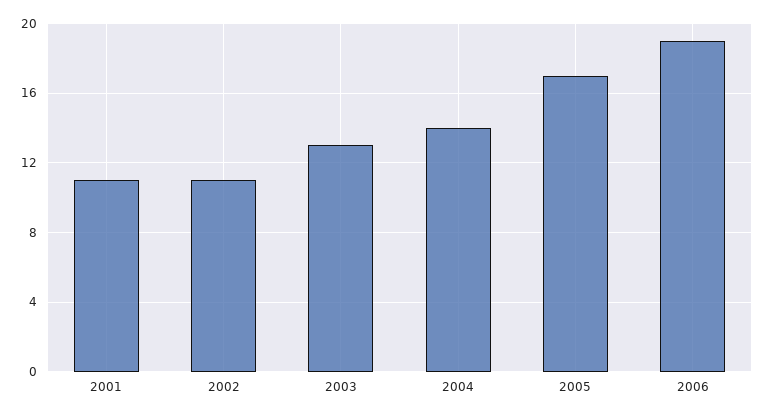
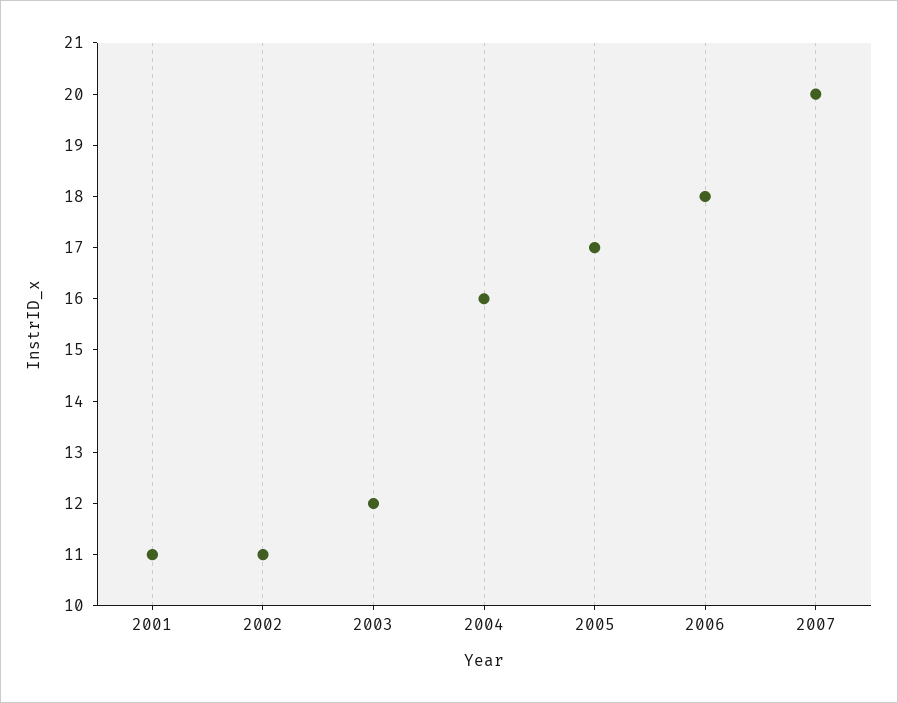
2003: 13 -> 12
2004: 14 -> 16
2006: 19 -> 18
2007: none -> 20

